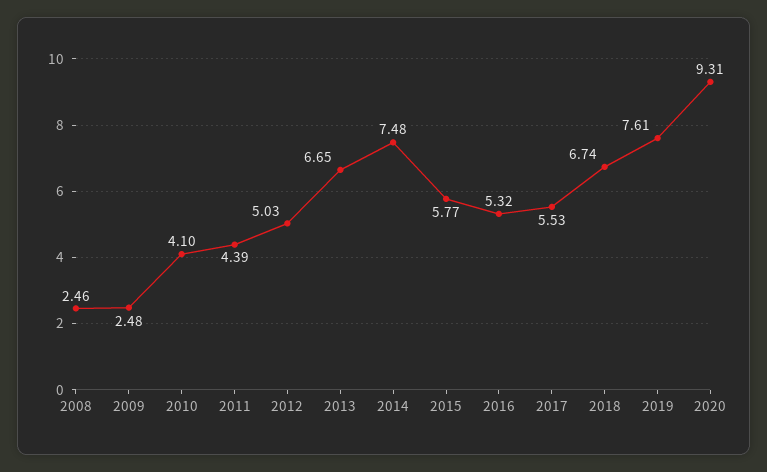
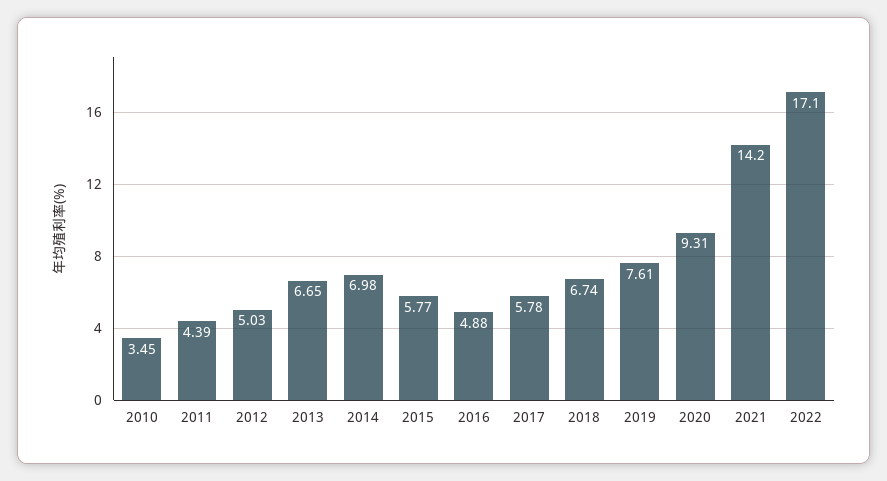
2008: 2.46 -> none
2009: 2.48 -> none
2010: 4.1 -> 3.45
2014: 7.48 -> 6.98
2016: 5.32 -> 4.88
2017: 5.53 -> 5.78
2021: none -> 14.2
2022: none -> 17.1

